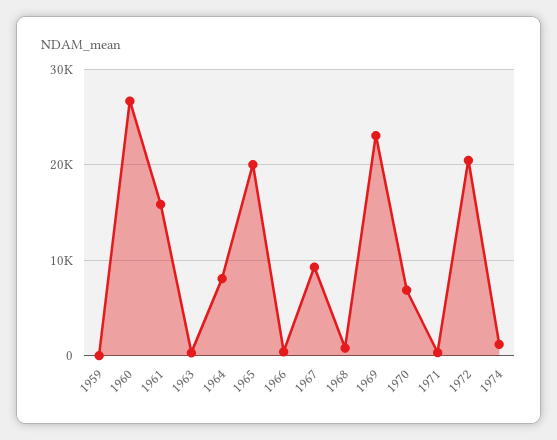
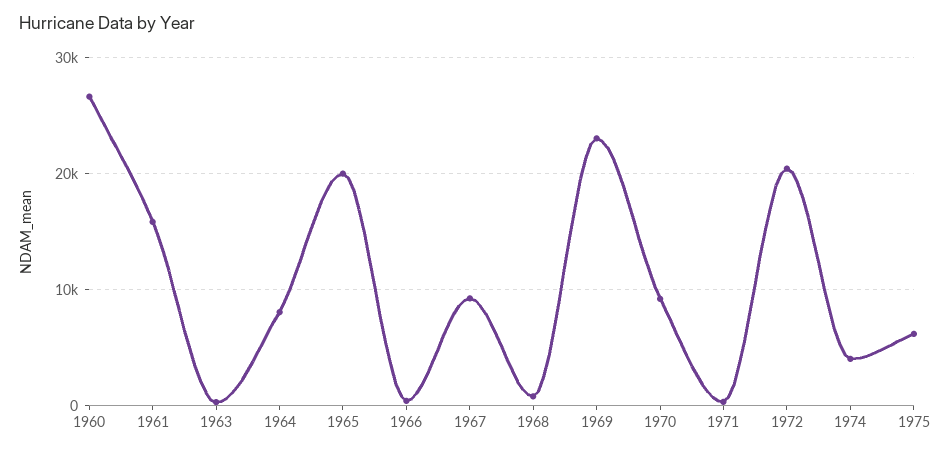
1959: 0 -> none
1970: 7000 -> 9000
1974: 1000 -> 4000
1975: none -> 6000

